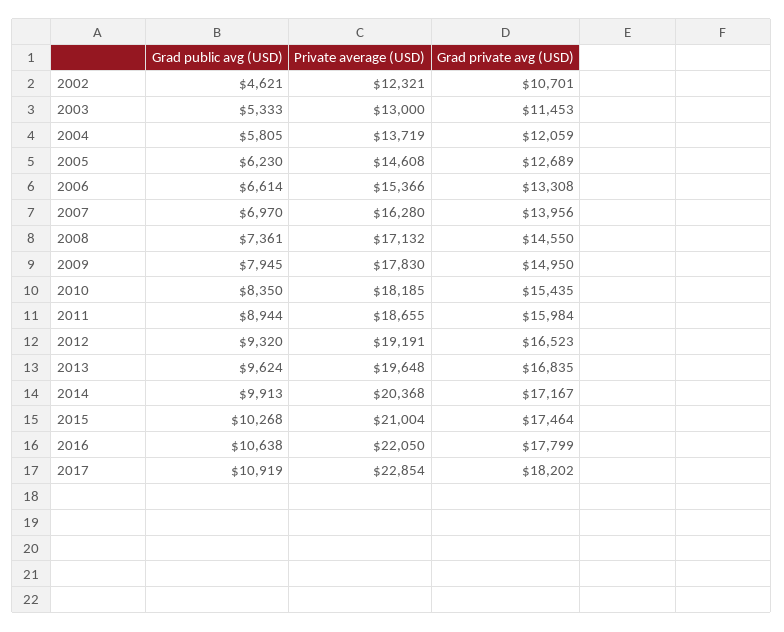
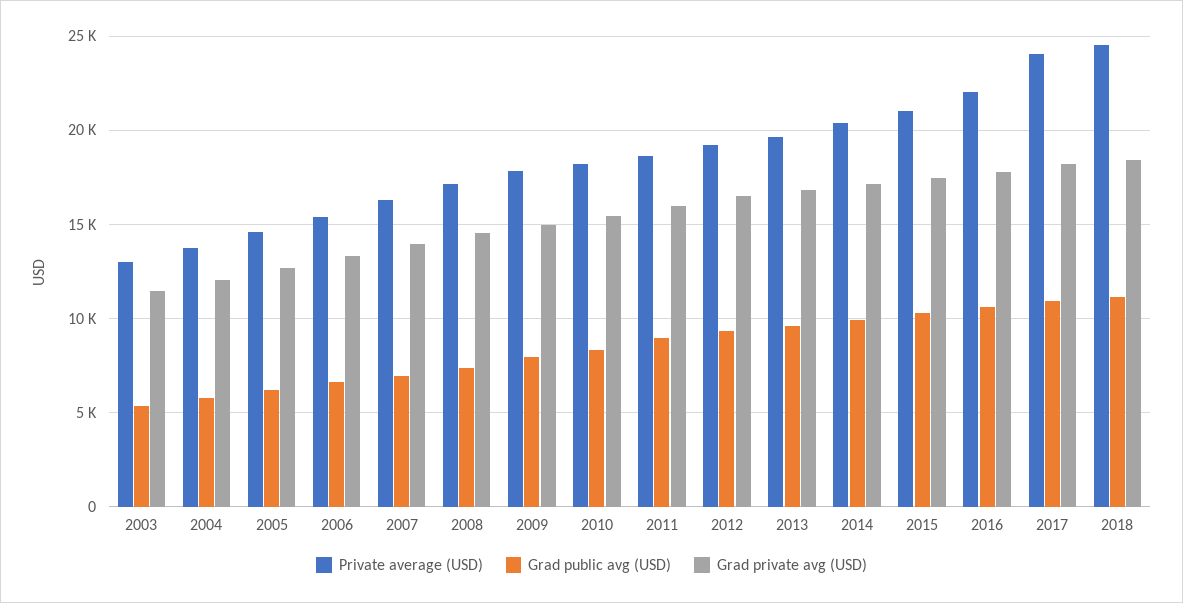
Grad public avg (USD), 2002: 4621 -> none
Private average (USD), 2002: 12321 -> none
Grad private avg (USD), 2002: 10701 -> none
Private average (USD), 2017: 22854 -> 24000
Private average (USD), 2018: none -> 24500
Grad public avg (USD), 2018: none -> 11000
Grad private avg (USD), 2018: none -> 18500

